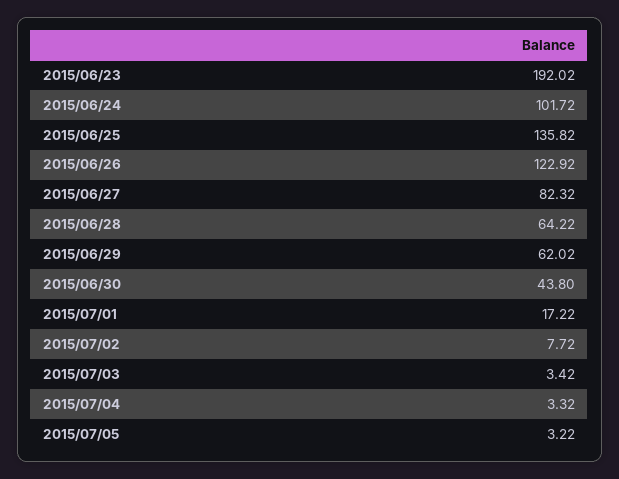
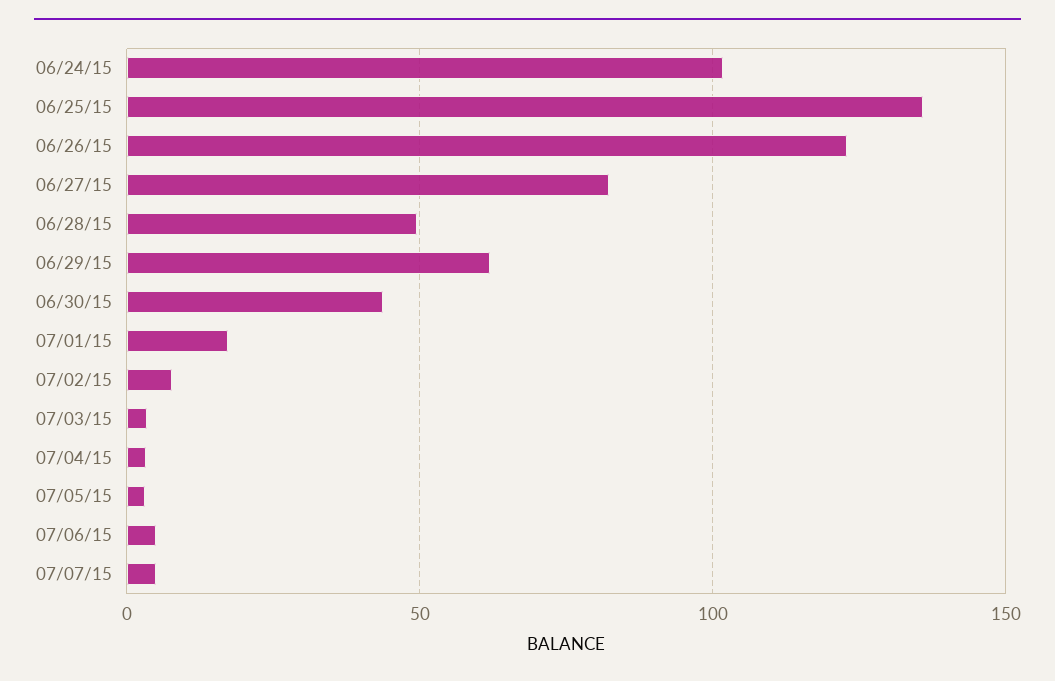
2015/06/23: 192.02 -> none
2015/06/28: 64.22 -> 50
07/06/15: none -> 5
07/07/15: none -> 5

